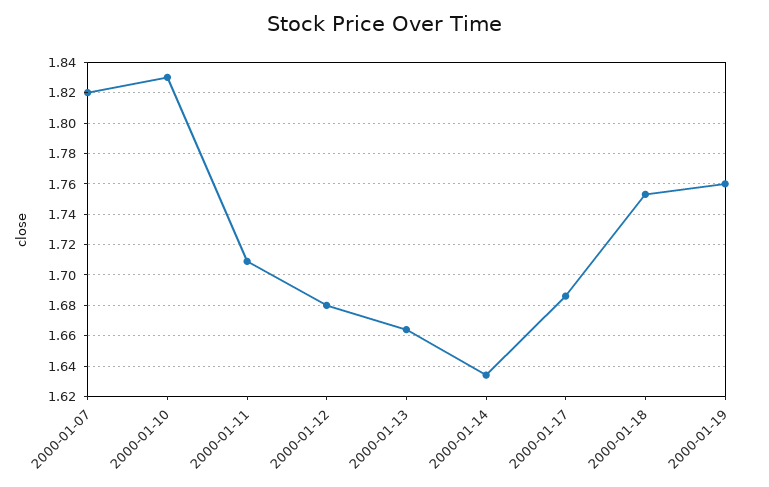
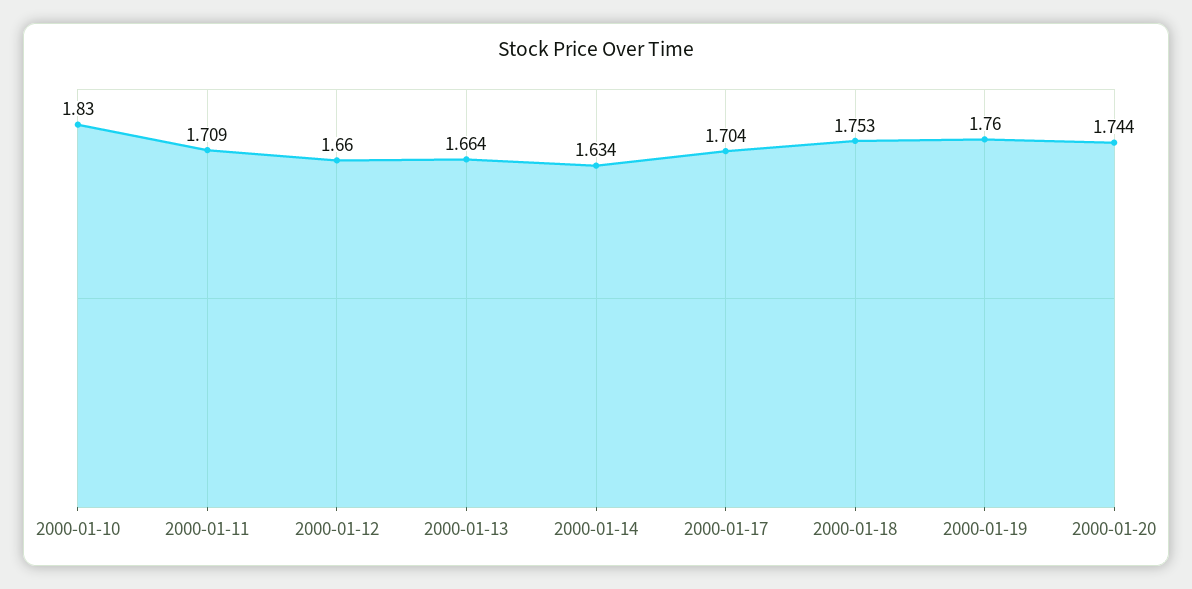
2000-01-07: 1.82 -> none
2000-01-12: 1.68 -> 1.66
2000-01-17: 1.685 -> 1.704
2000-01-20: none -> 1.744

